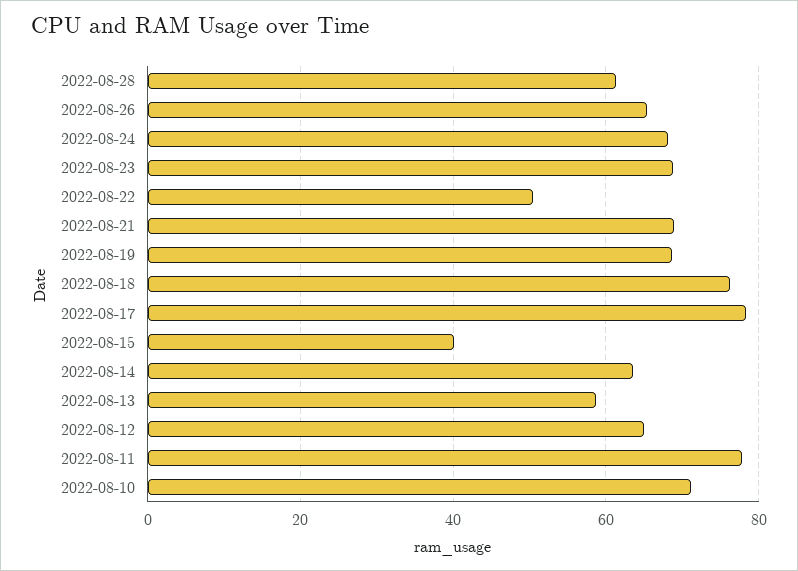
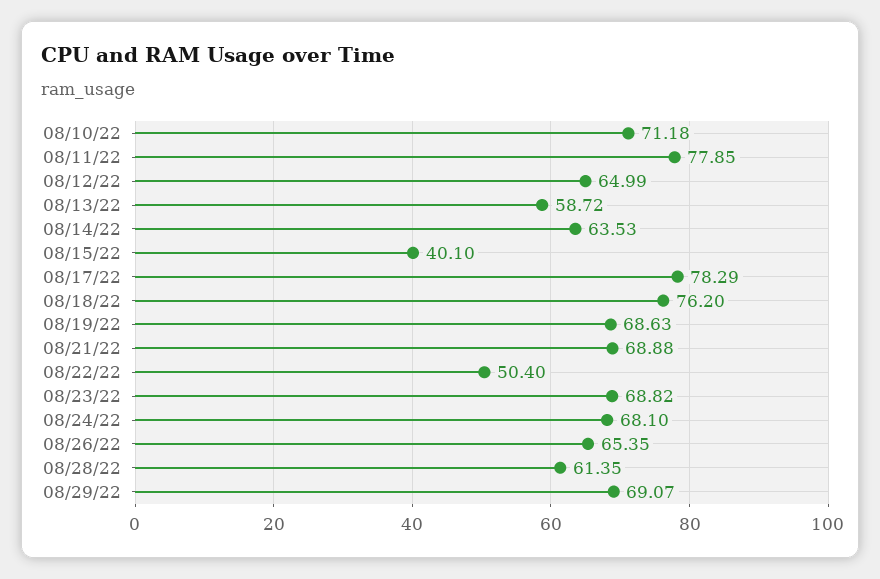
08/29/22: none -> 69.07

